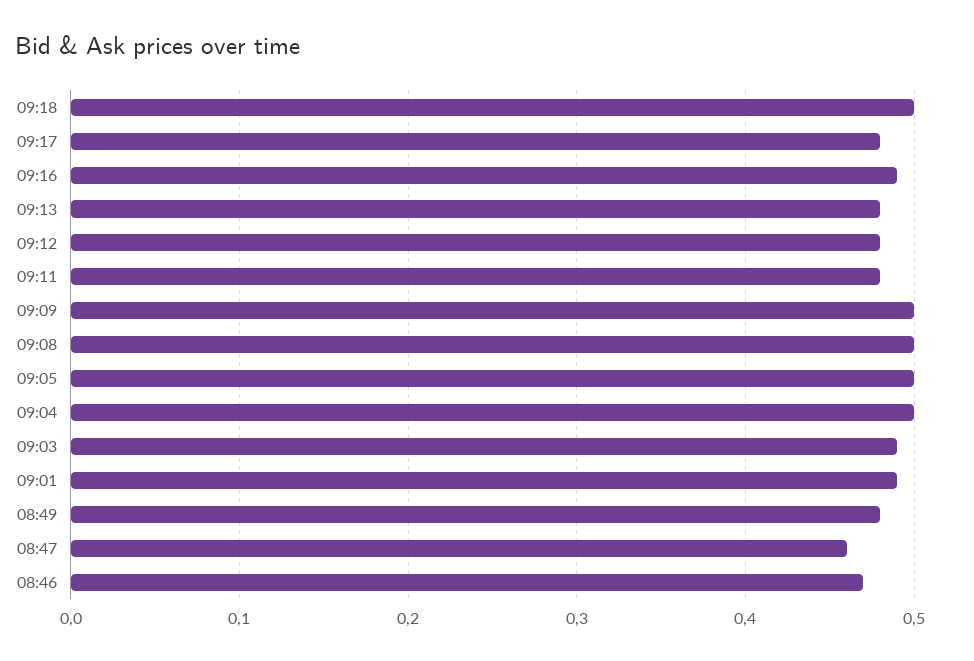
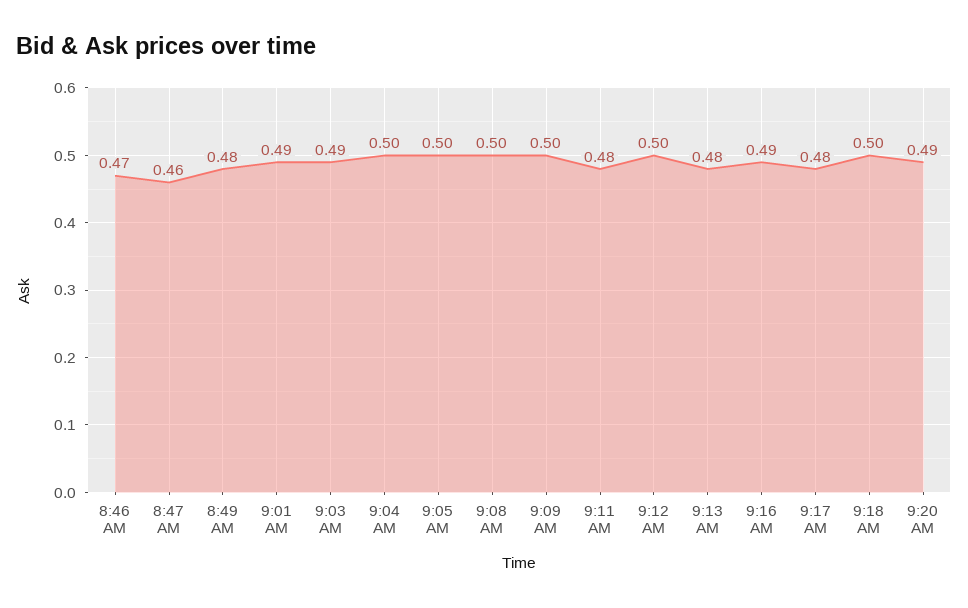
09:12: 0.48 -> 0.5
9:20 AM: none -> 0.49

